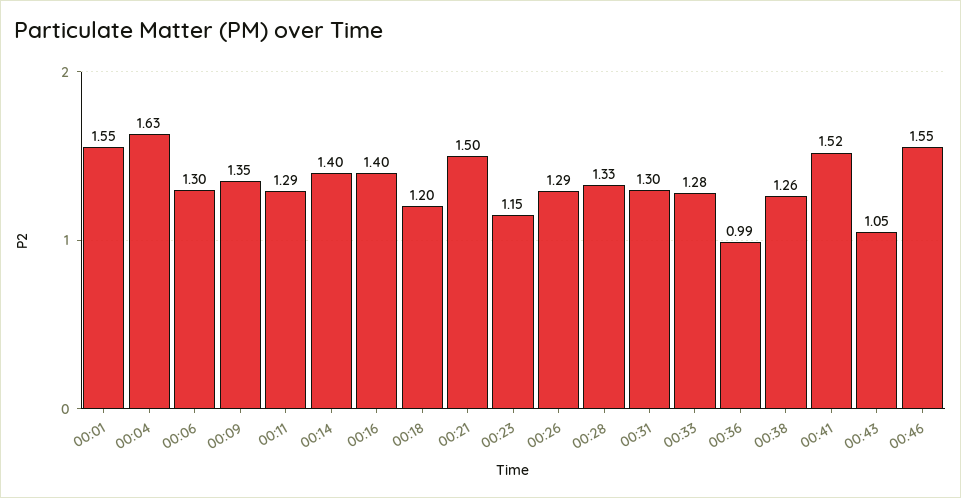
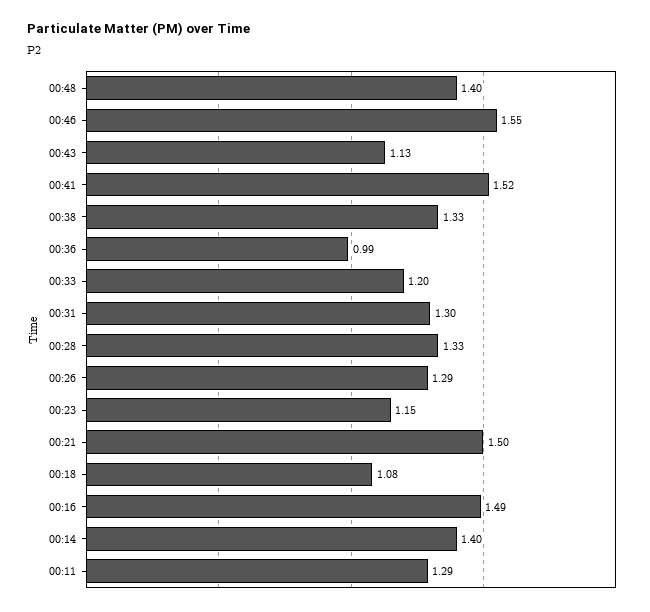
00:01: 1.55 -> none
00:04: 1.63 -> none
00:06: 1.3 -> none
00:09: 1.35 -> none
00:16: 1.4 -> 1.49
00:18: 1.2 -> 1.08
00:33: 1.28 -> 1.2
00:38: 1.26 -> 1.33
00:43: 1.05 -> 1.13
00:48: none -> 1.4

